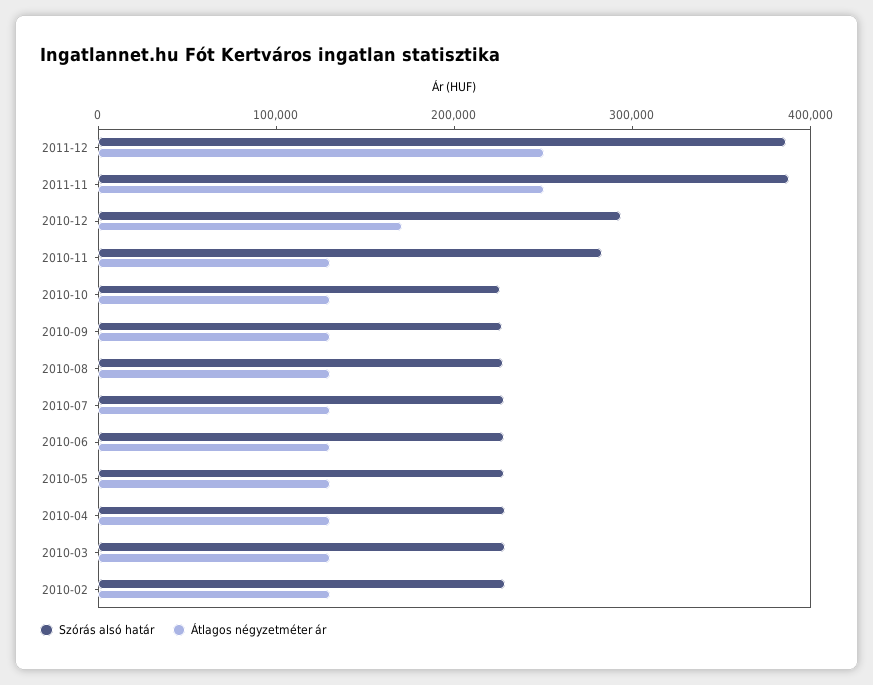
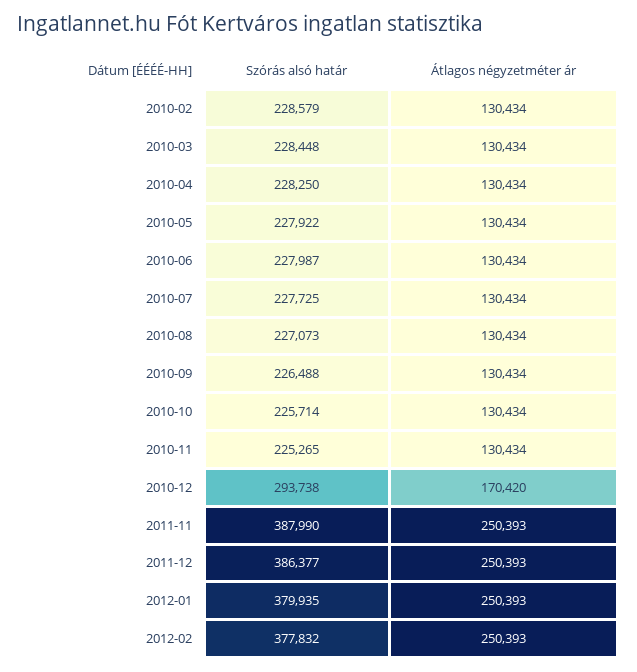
Szórás alsó határ, 2010-11: 280000 -> 225265
Szórás alsó határ, 2012-01: none -> 379935
Átlagos négyzetméter ár, 2012-01: none -> 250393
Szórás alsó határ, 2012-02: none -> 377832
Átlagos négyzetméter ár, 2012-02: none -> 250393

